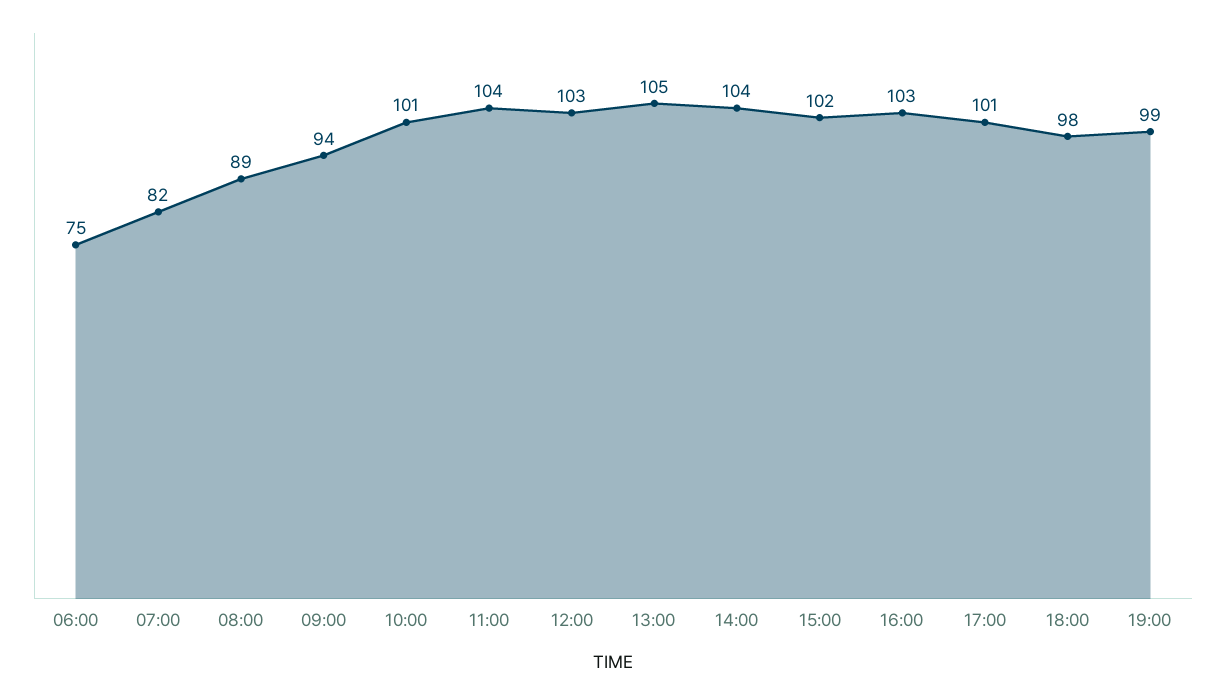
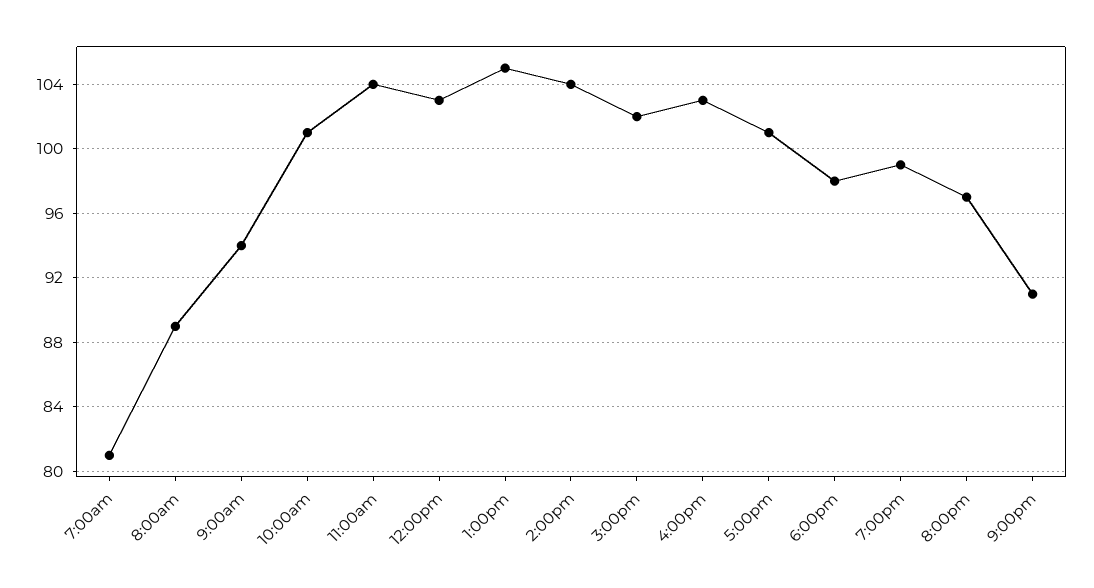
06:00: 75 -> none
07:00: 82 -> 81
8:00pm: none -> 97
9:00pm: none -> 91

